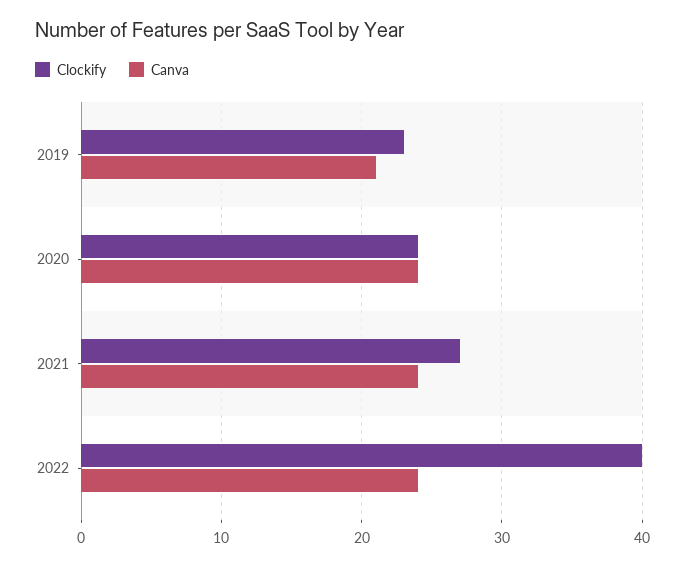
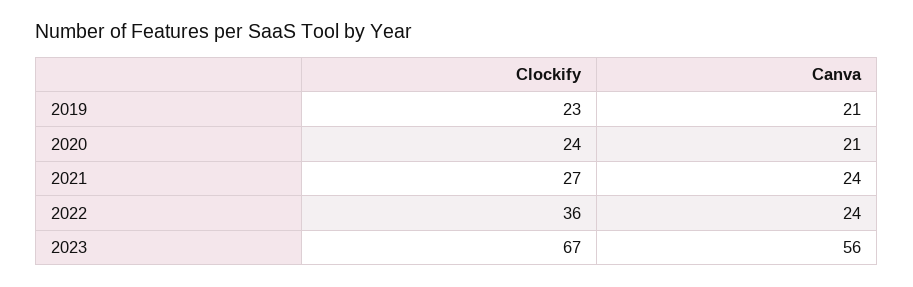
Canva, 2020: 24 -> 21
Clockify, 2022: 40 -> 36
Clockify, 2023: none -> 67
Canva, 2023: none -> 56

